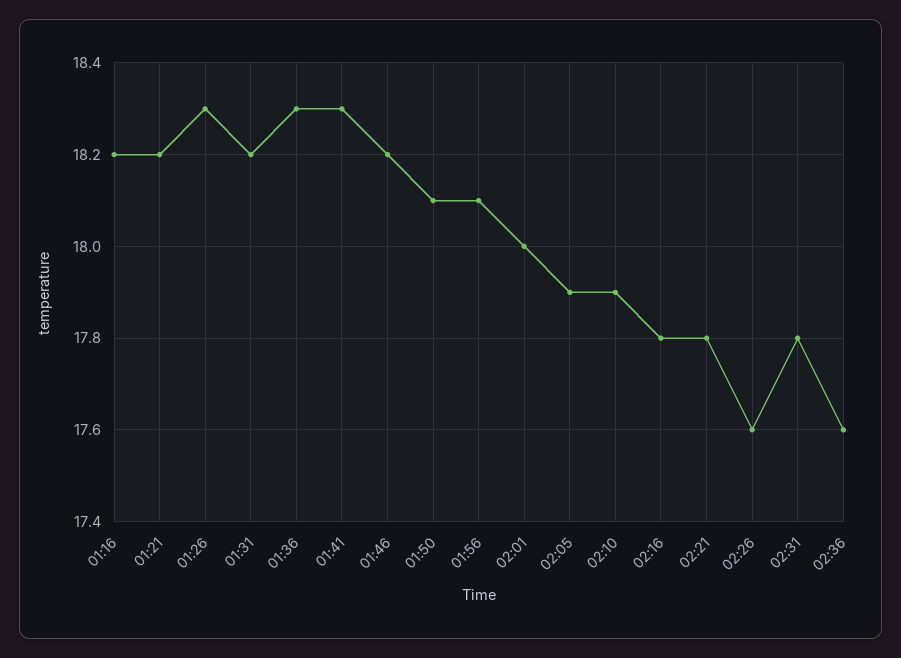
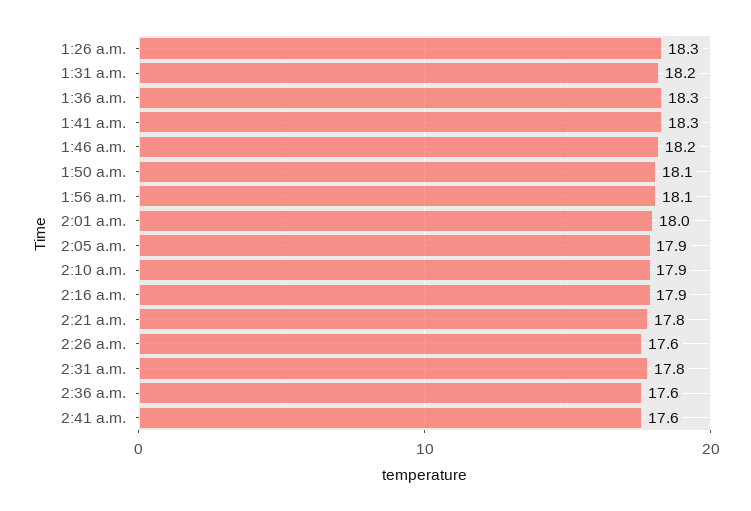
01:16: 18.2 -> none
01:21: 18.2 -> none
02:16: 17.8 -> 17.9
2:41 a.m.: none -> 17.6

